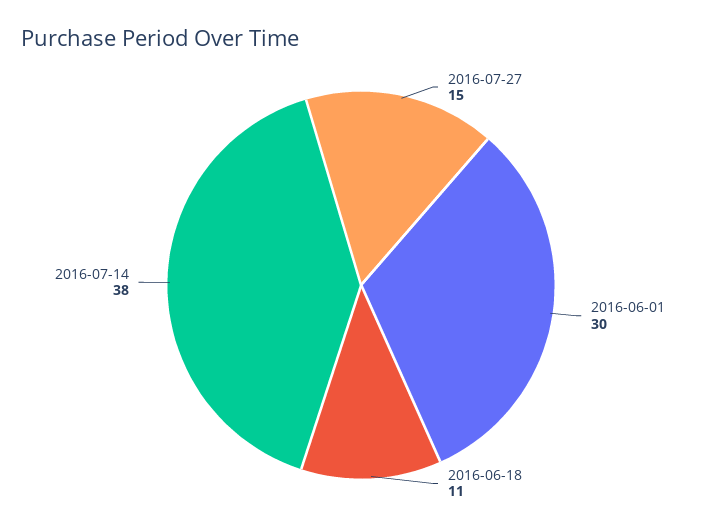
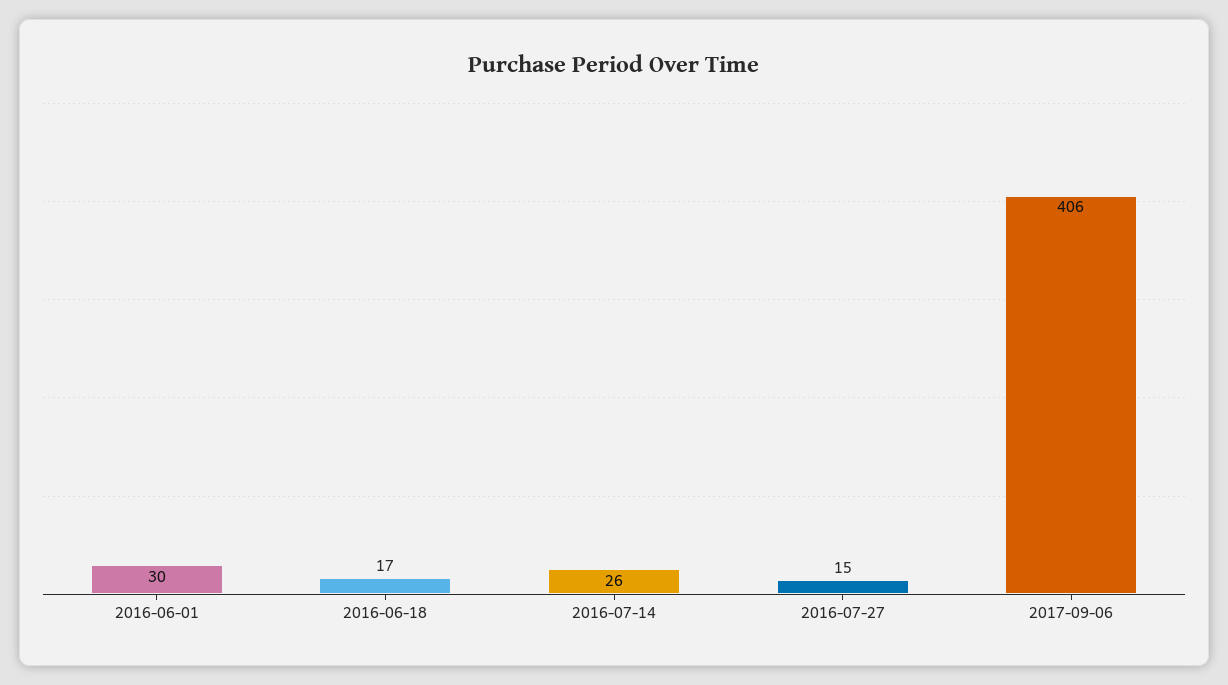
2016-06-18: 11 -> 17
2016-07-14: 38 -> 26
2017-09-06: none -> 406

